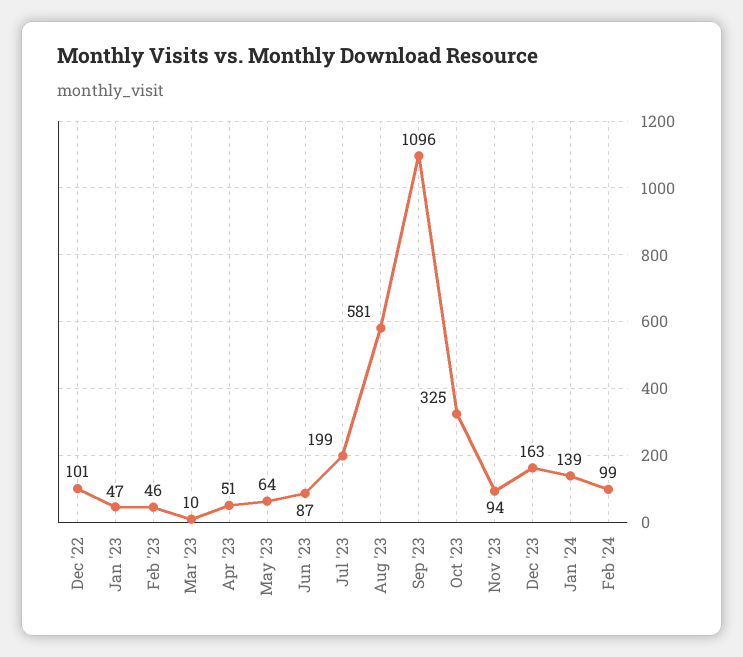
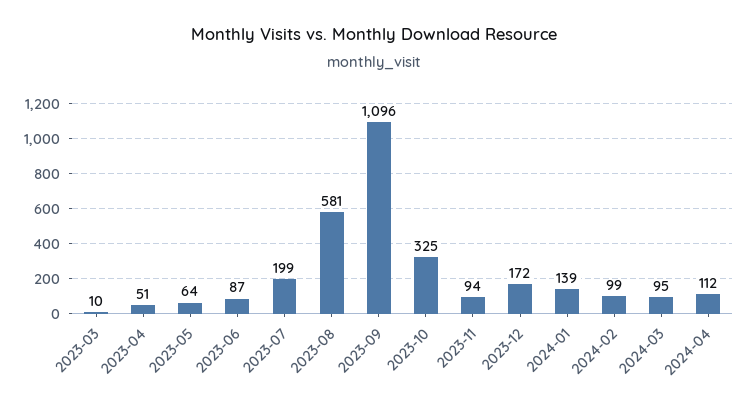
Dec '22: 101 -> none
Jan '23: 47 -> none
Feb '23: 46 -> none
Dec '23: 163 -> 172
2024-03: none -> 95
2024-04: none -> 112

